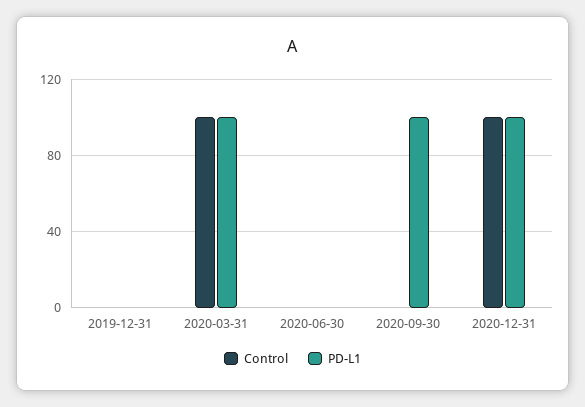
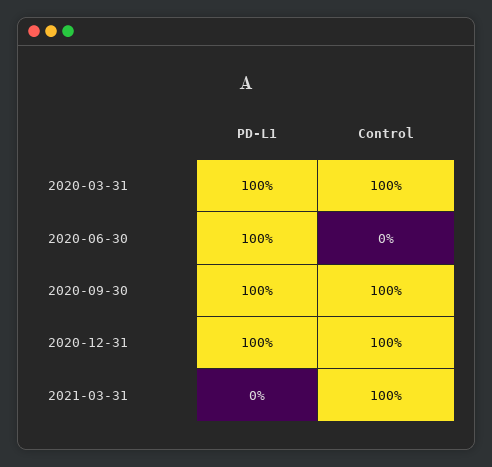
Control, 2019-12-31: 0 -> none
PD-L1, 2019-12-31: 0 -> none
PD-L1, 2020-06-30: 0 -> 100
Control, 2020-09-30: 0 -> 100
PD-L1, 2021-03-31: none -> 0
Control, 2021-03-31: none -> 100

